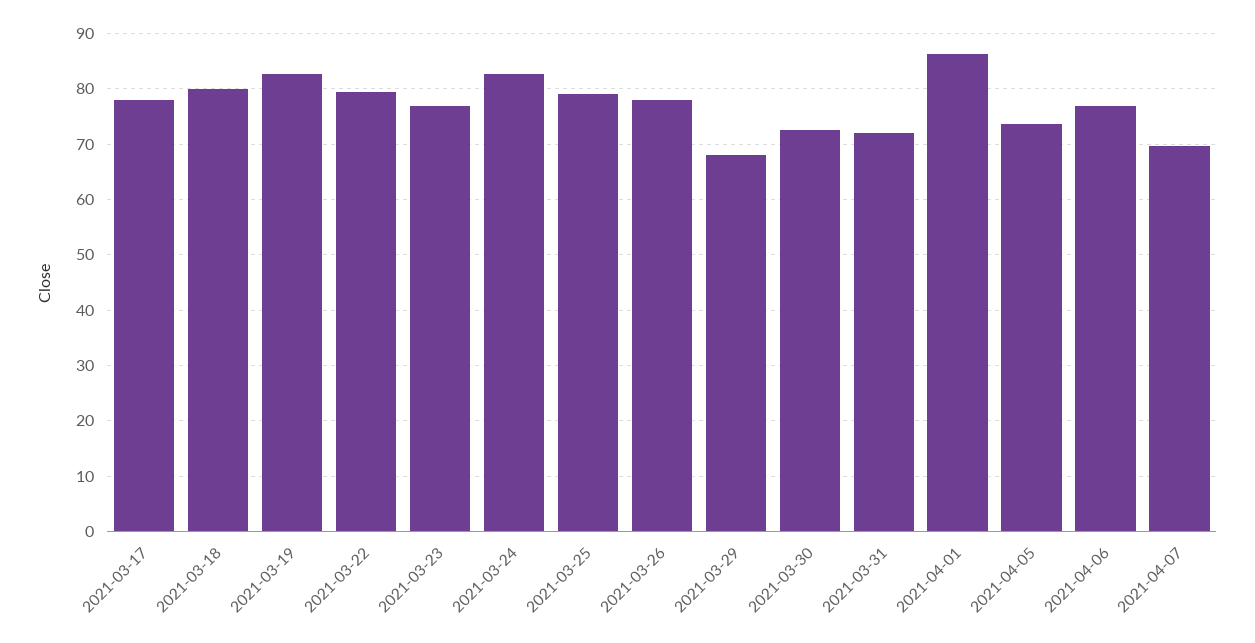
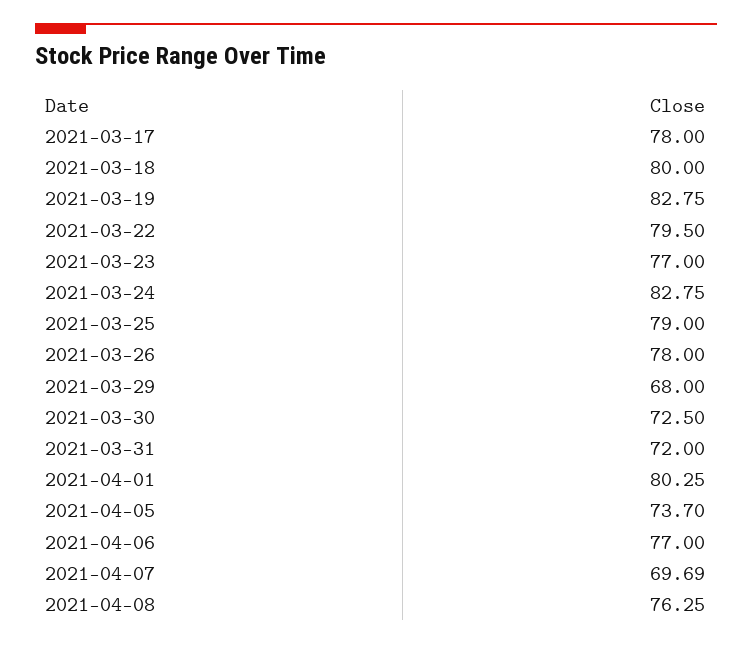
2021-04-01: 86 -> 80.25
2021-04-08: none -> 76.25

